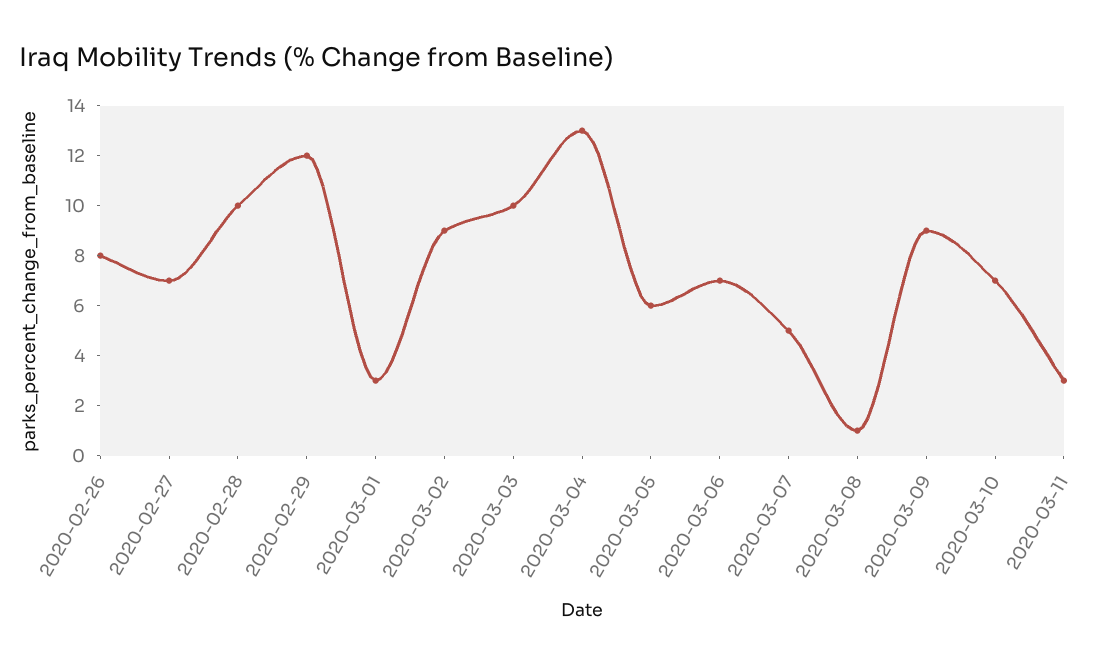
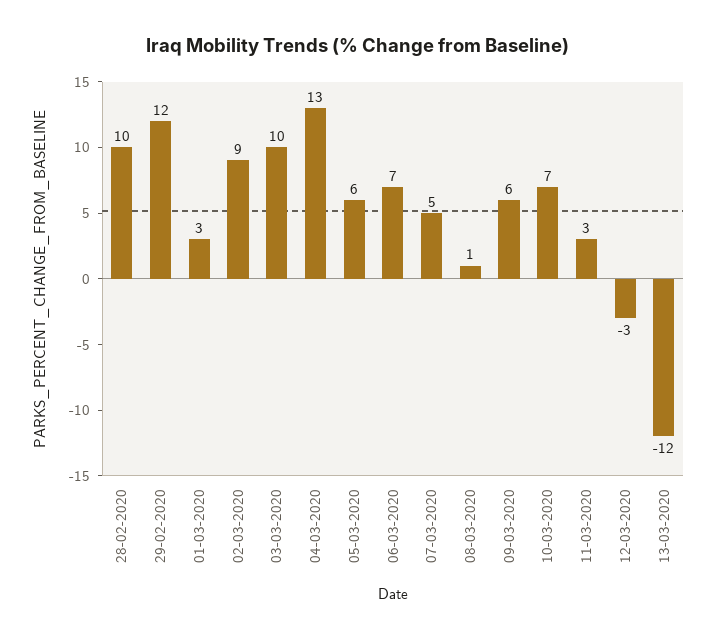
2020-02-26: 8 -> none
2020-02-27: 7 -> none
2020-03-09: 9 -> 6
12-03-2020: none -> -3
13-03-2020: none -> -12

